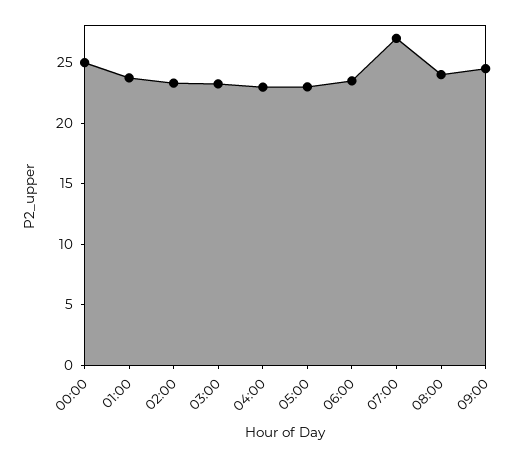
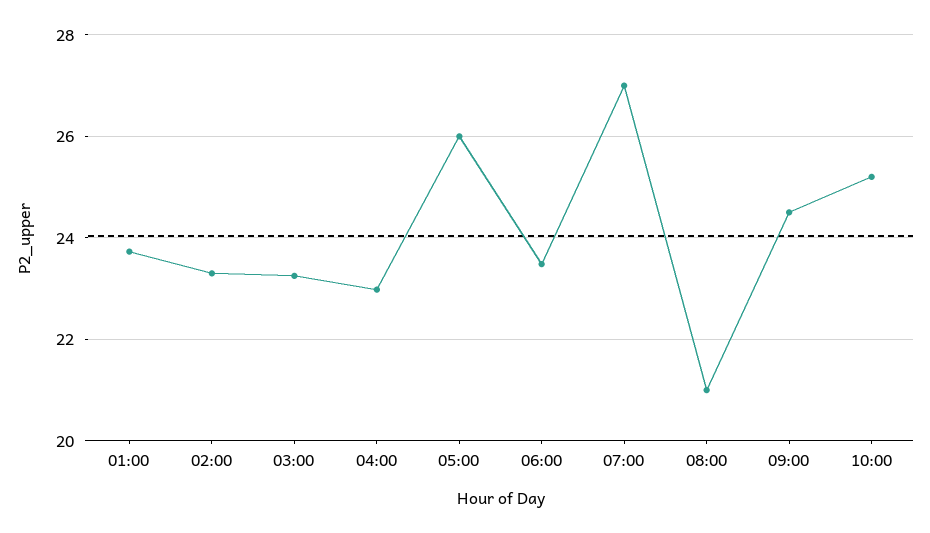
00:00: 25 -> none
05:00: 23 -> 26
08:00: 24 -> 21
10:00: none -> 25.2

